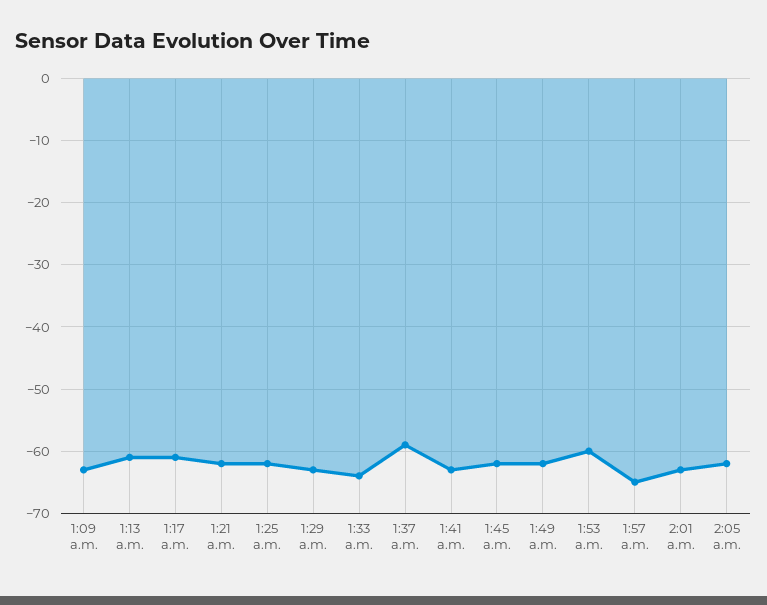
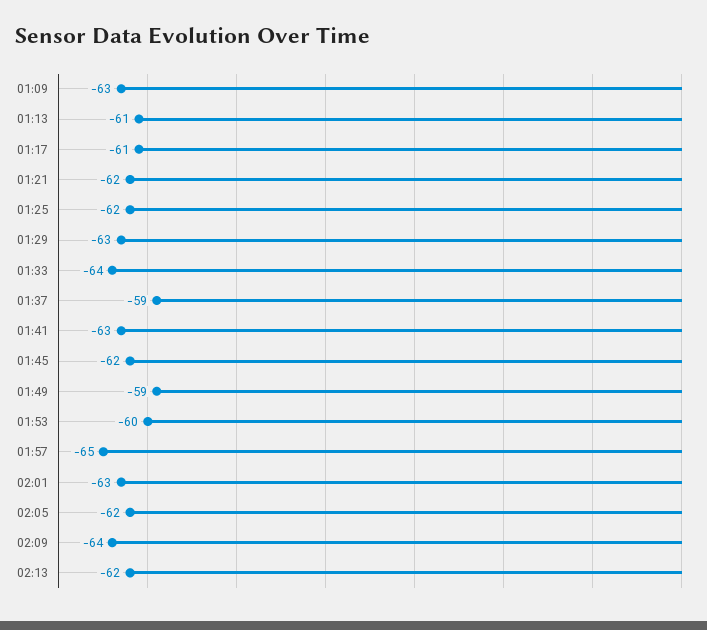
1:49 a.m.: -62 -> -59
02:09: none -> -64
02:13: none -> -62

